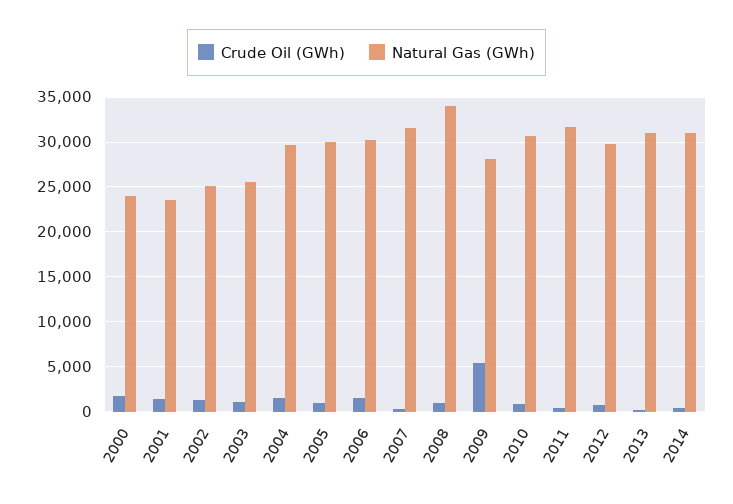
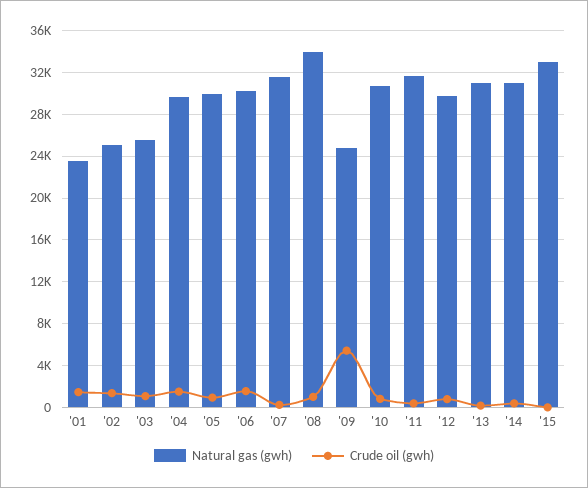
Crude Oil (GWh), 2000: 2000 -> none
Natural Gas (GWh), 2000: 24000 -> none
Natural Gas (GWh), 2009: 28000 -> 25000
Natural Gas (GWh), '15: none -> 33000
Crude Oil (GWh), '15: none -> 0

